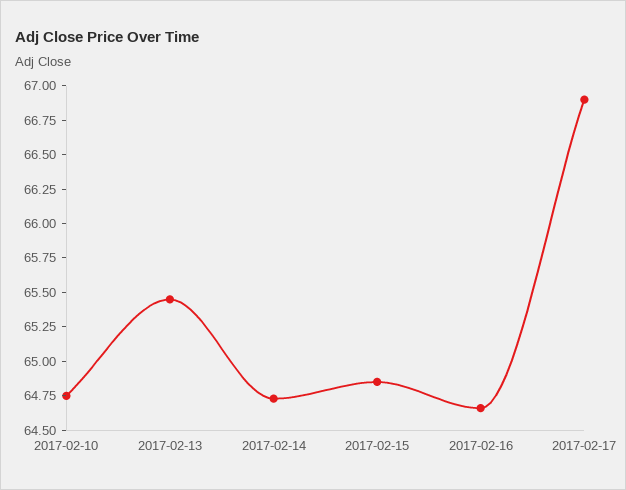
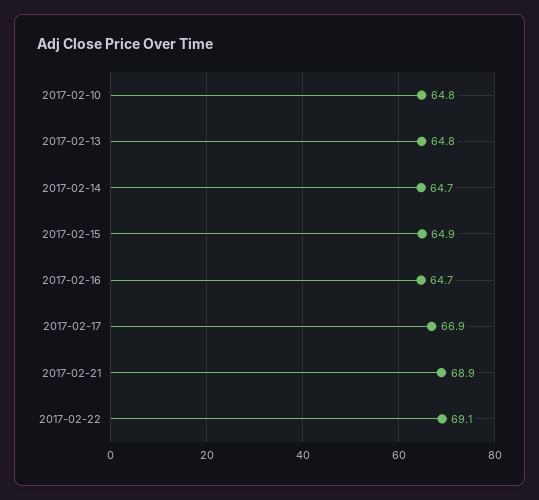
2017-02-13: 65.5 -> 64.8
2017-02-21: none -> 68.9
2017-02-22: none -> 69.1

